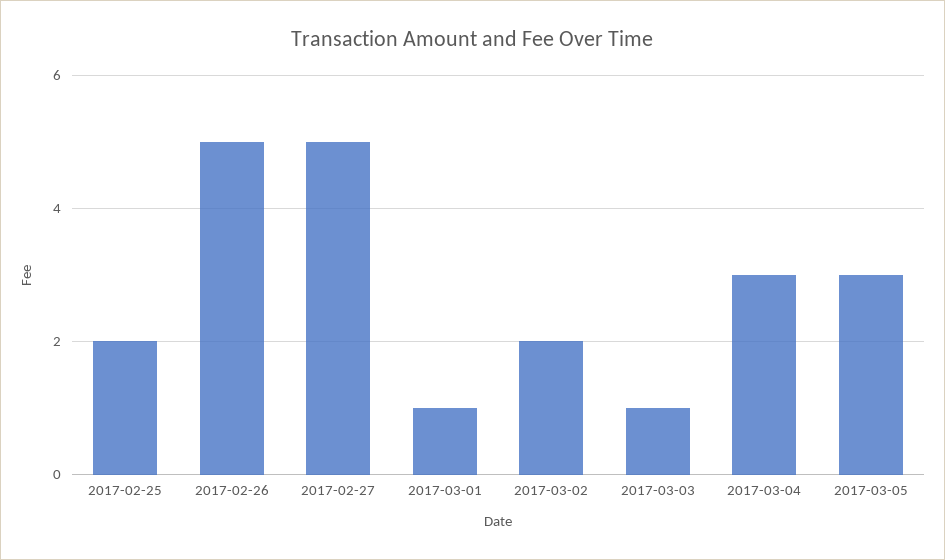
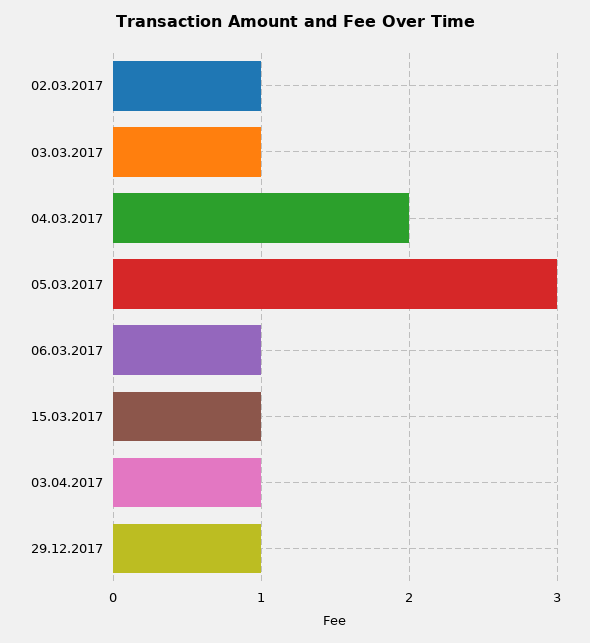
2017-02-25: 2 -> none
2017-02-26: 5 -> none
2017-02-27: 5 -> none
2017-03-01: 1 -> none
2017-03-02: 2 -> 1
2017-03-04: 3 -> 2
06.03.2017: none -> 1
15.03.2017: none -> 1
03.04.2017: none -> 1
29.12.2017: none -> 1

